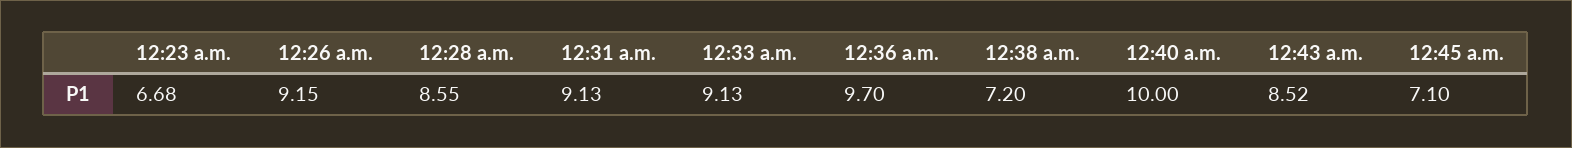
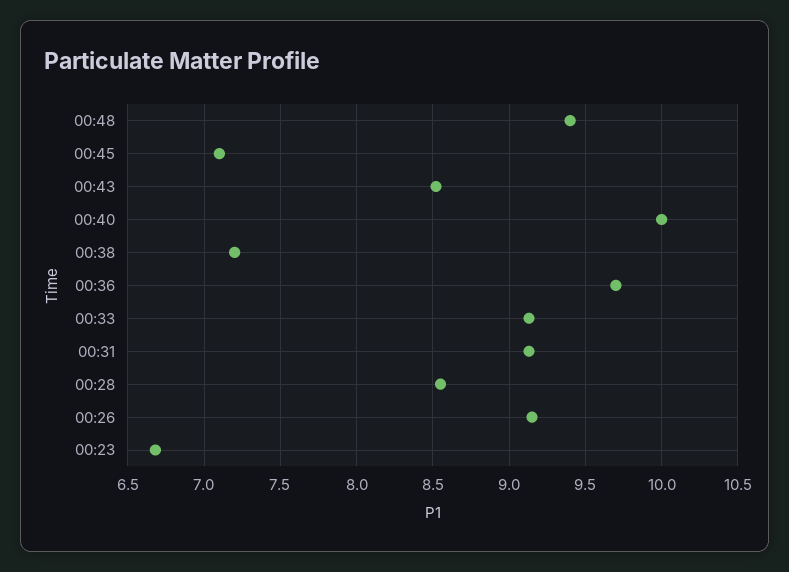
00:48: none -> 9.4

